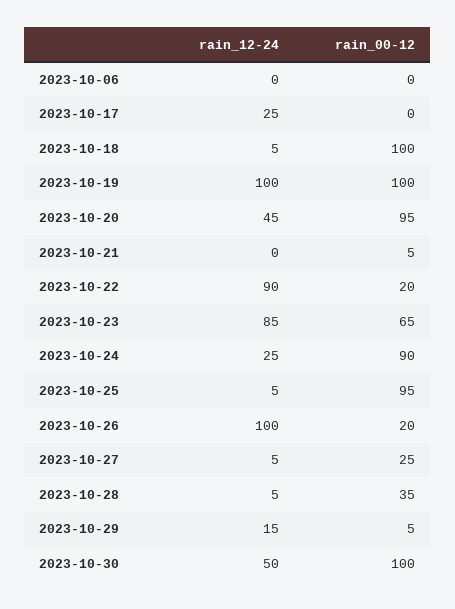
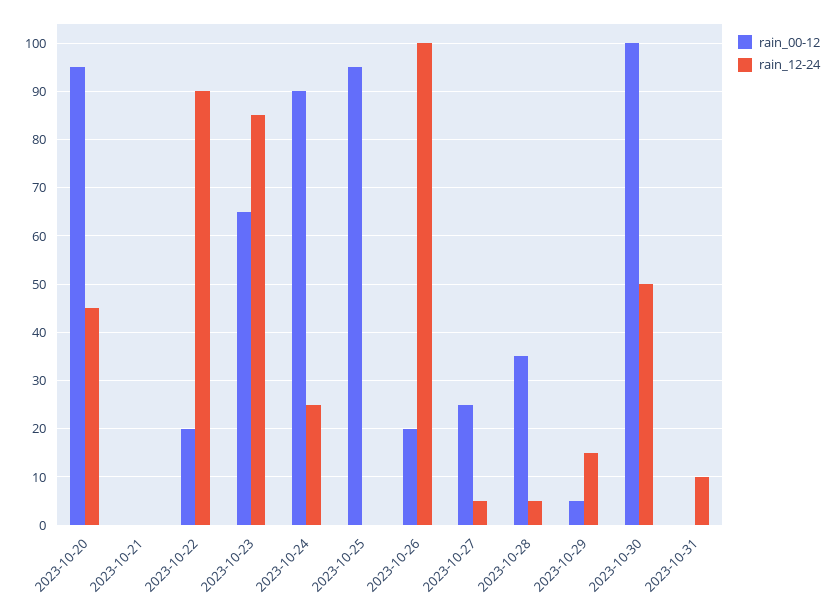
rain_12-24, 2023-10-06: 0 -> none
rain_00-12, 2023-10-06: 0 -> none
rain_12-24, 2023-10-17: 25 -> none
rain_00-12, 2023-10-17: 0 -> none
rain_12-24, 2023-10-18: 5 -> none
rain_00-12, 2023-10-18: 100 -> none
rain_12-24, 2023-10-19: 100 -> none
rain_00-12, 2023-10-19: 100 -> none
rain_00-12, 2023-10-21: 5 -> 0
rain_12-24, 2023-10-25: 5 -> 0
rain_00-12, 2023-10-31: none -> 0
rain_12-24, 2023-10-31: none -> 10

